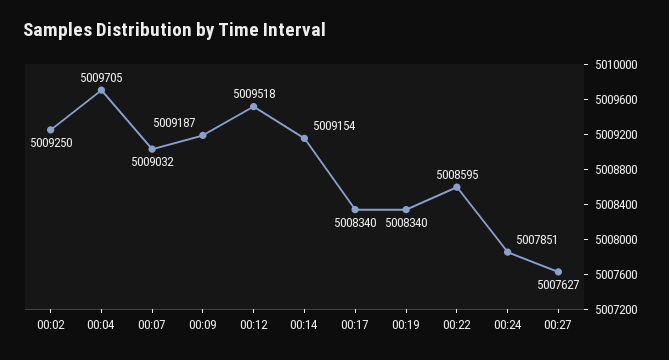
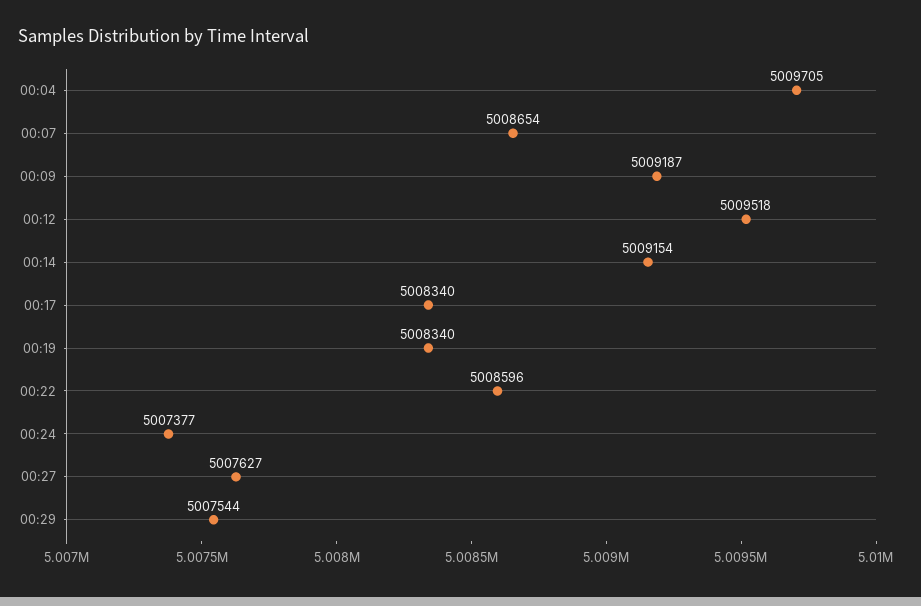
00:02: 5009250 -> none
00:07: 5009032 -> 5008654
00:22: 5008595 -> 5008596
00:24: 5007851 -> 5007377
00:29: none -> 5007544

